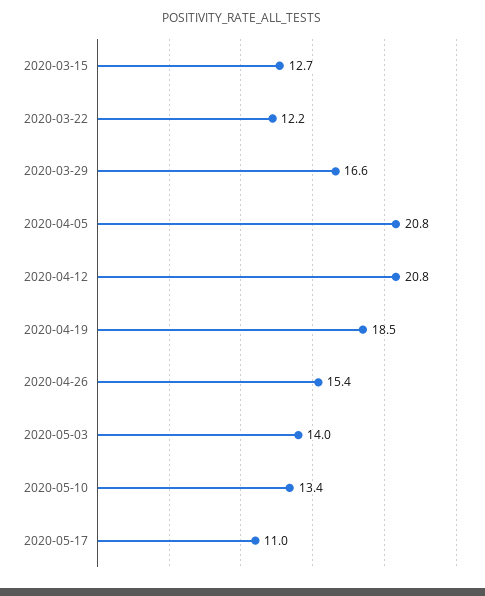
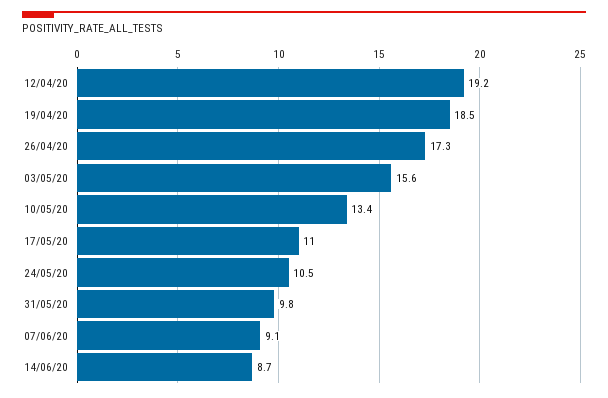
2020-03-15: 12.7 -> none
2020-03-22: 12.2 -> none
2020-03-29: 16.6 -> none
2020-04-05: 20.8 -> none
2020-04-12: 20.8 -> 19.2
2020-04-26: 15.4 -> 17.3
2020-05-03: 14 -> 15.6
24/05/20: none -> 10.5
31/05/20: none -> 9.8
07/06/20: none -> 9.1
14/06/20: none -> 8.7

